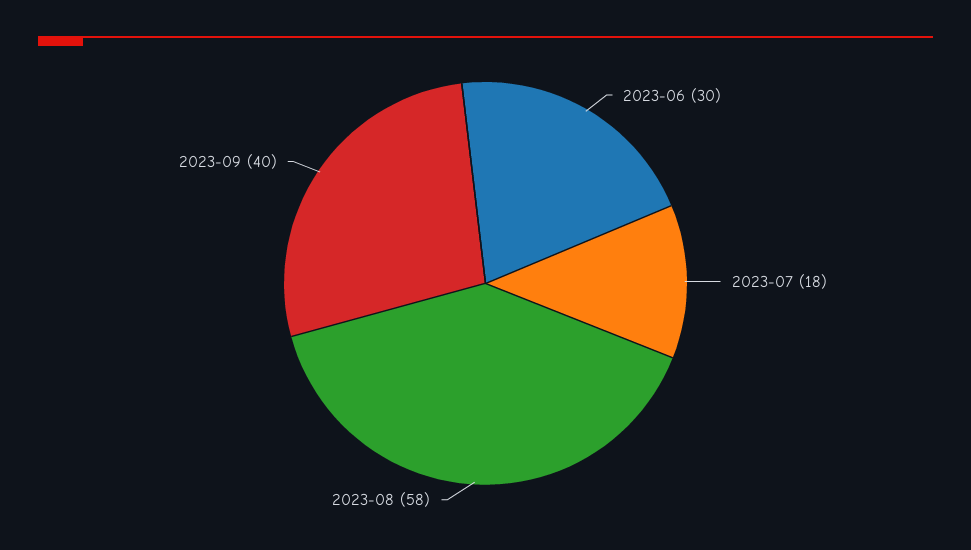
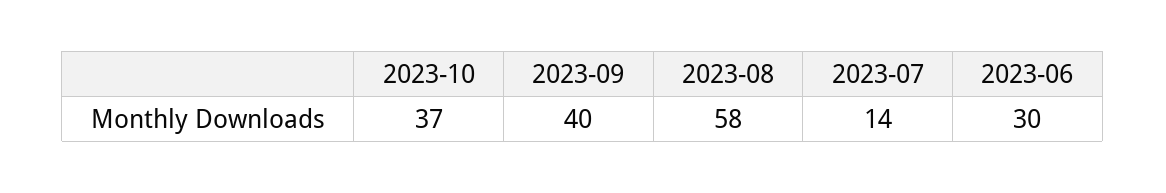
2023-07: 18 -> 14
2023-10: none -> 37

